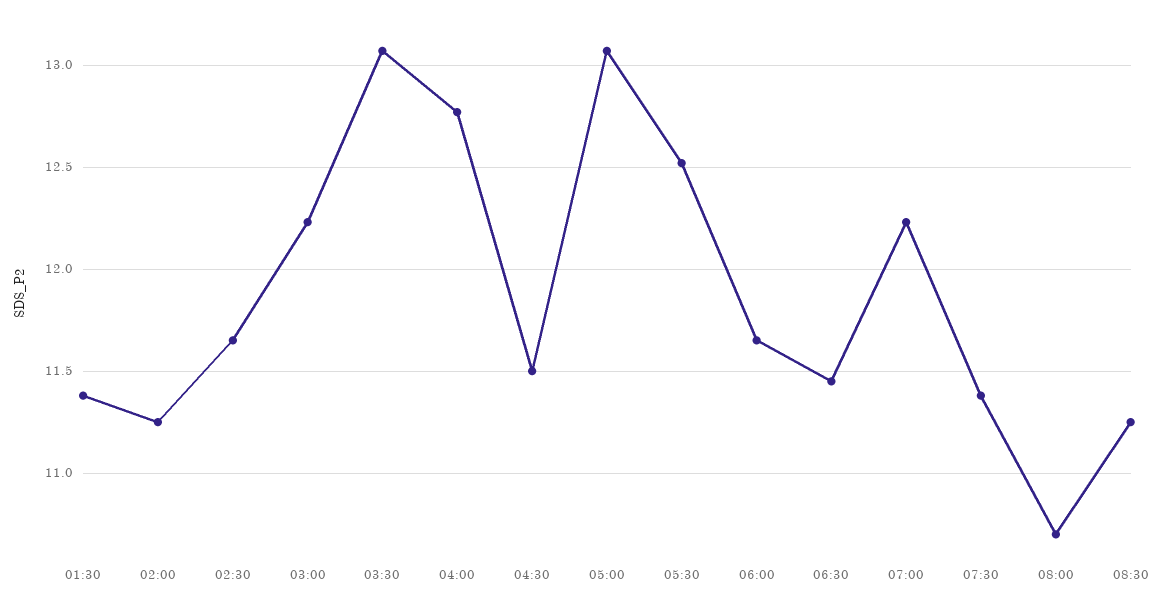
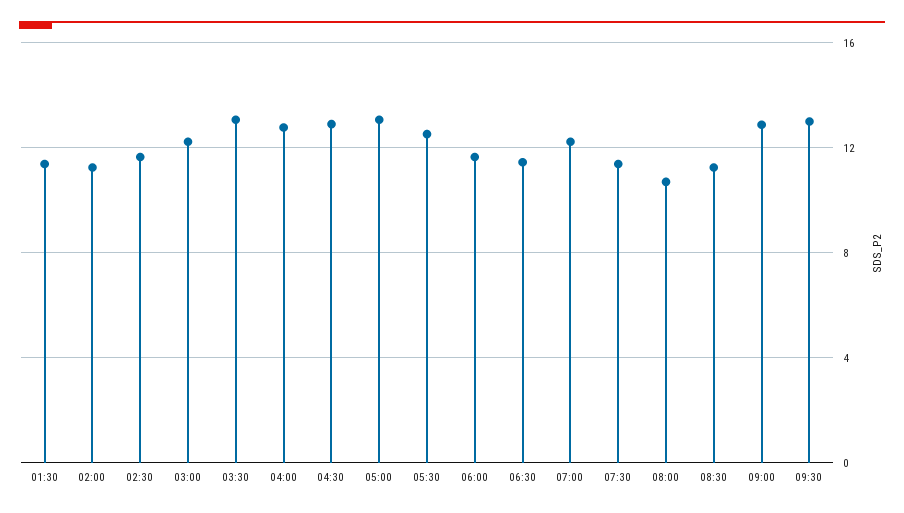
04:30: 11.5 -> 13
09:00: none -> 13
09:30: none -> 13

